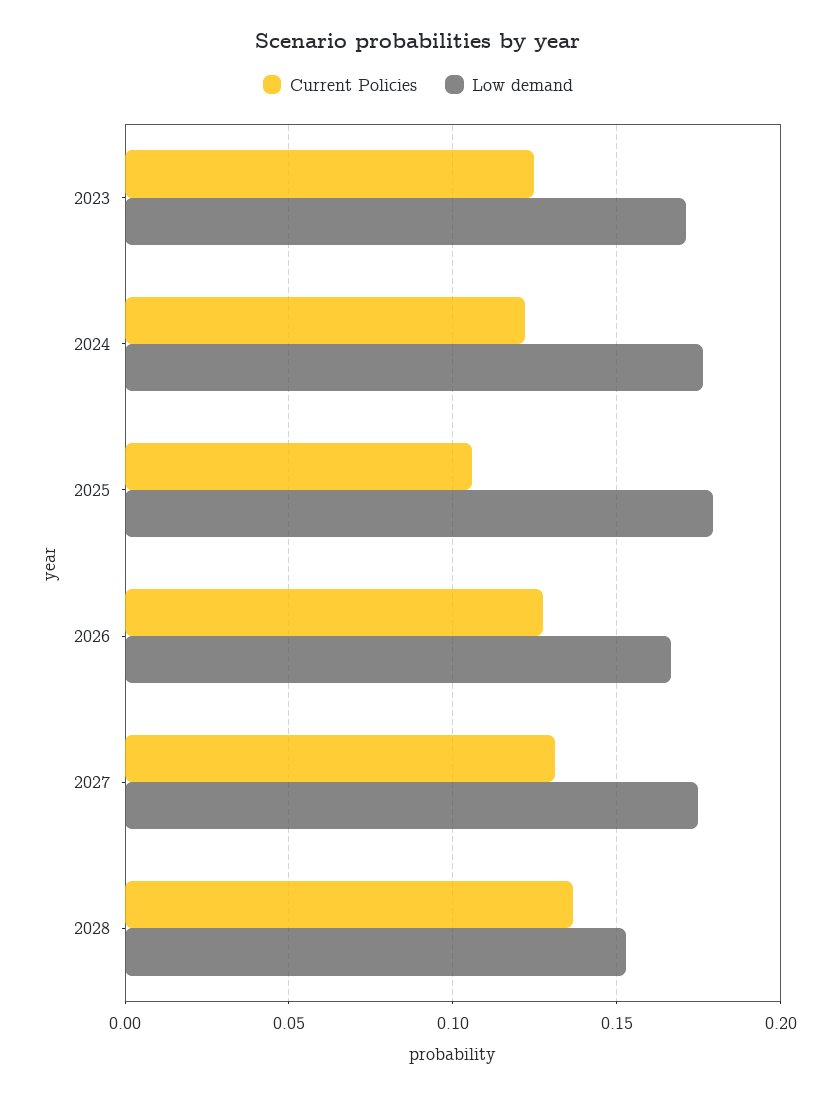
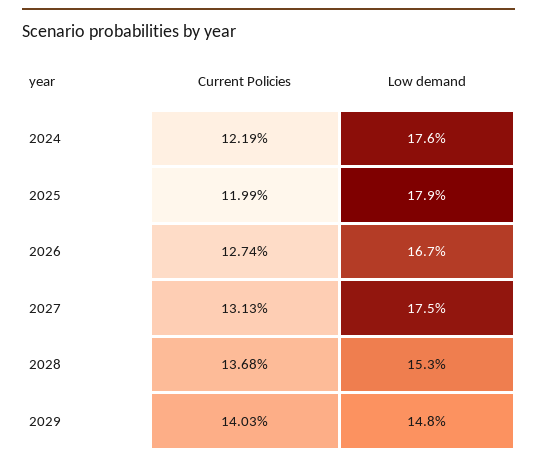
Current Policies, 2023: 0.125 -> none
Low demand, 2023: 0.17 -> none
Current Policies, 2025: 0.105 -> 0.1199
Current Policies, 2029: none -> 0.1403
Low demand, 2029: none -> 0.148

